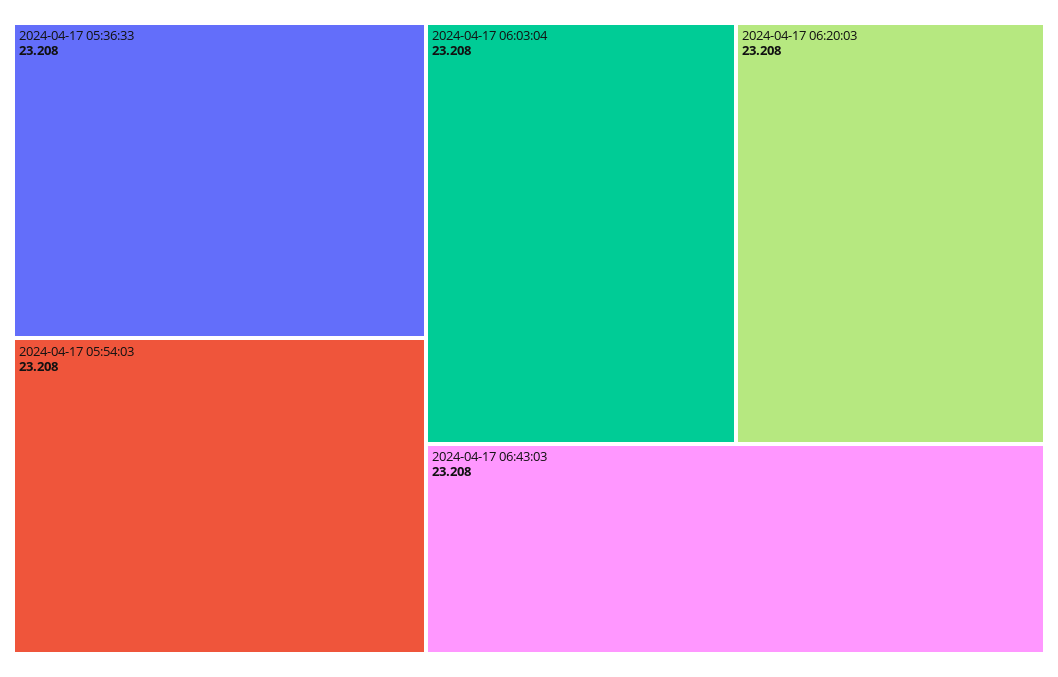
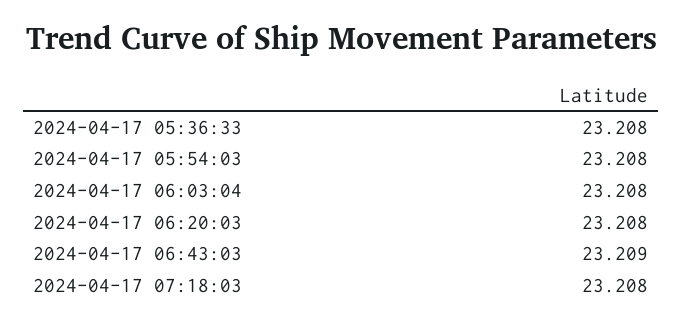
2024-04-17 06:43:03: 23.208 -> 23.209
2024-04-17 07:18:03: none -> 23.208

